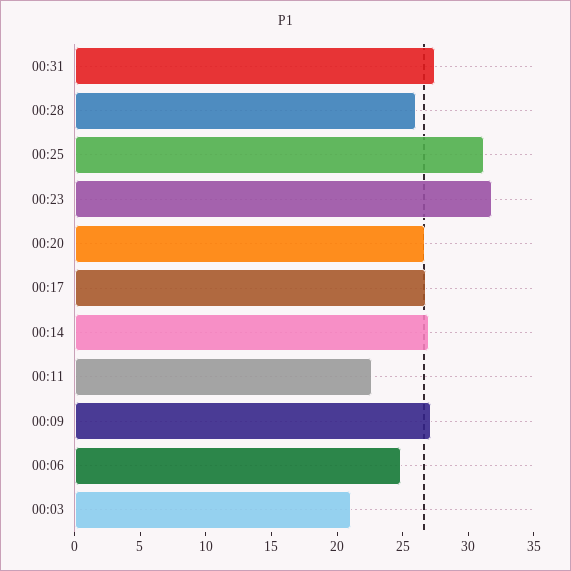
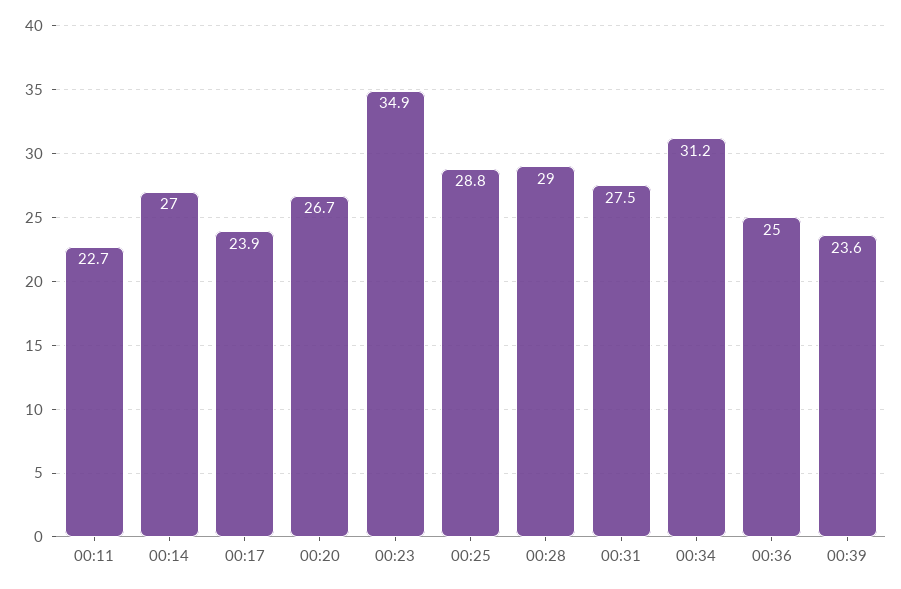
00:28: 26 -> 29
00:25: 31 -> 28.8
00:23: 32 -> 34.9
00:17: 27 -> 23.9
00:09: 27 -> none
00:06: 25 -> none
00:03: 21 -> none
00:34: none -> 31.2
00:36: none -> 25
00:39: none -> 23.6

